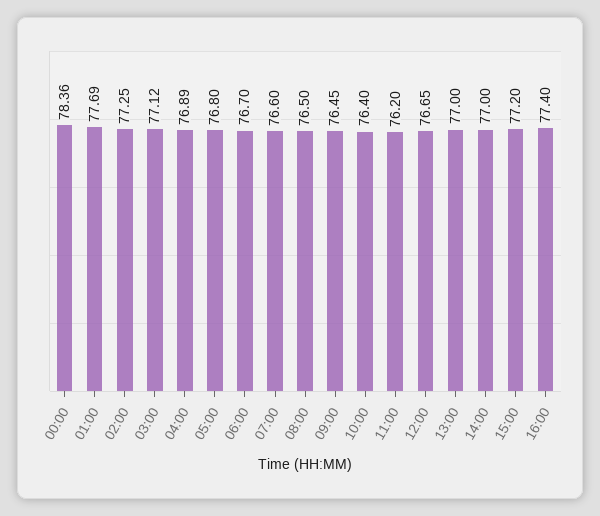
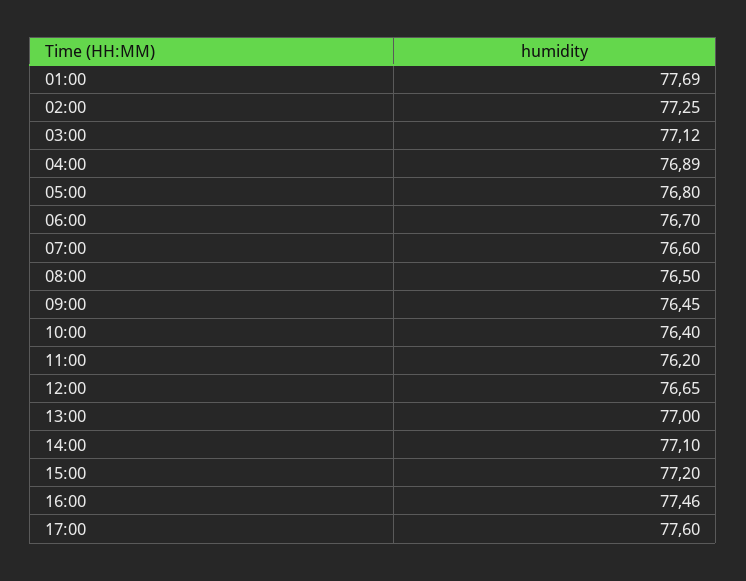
00:00: 78.36 -> none
14:00: 77 -> 77.1
16:00: 77.4 -> 77.46
17:00: none -> 77.6

